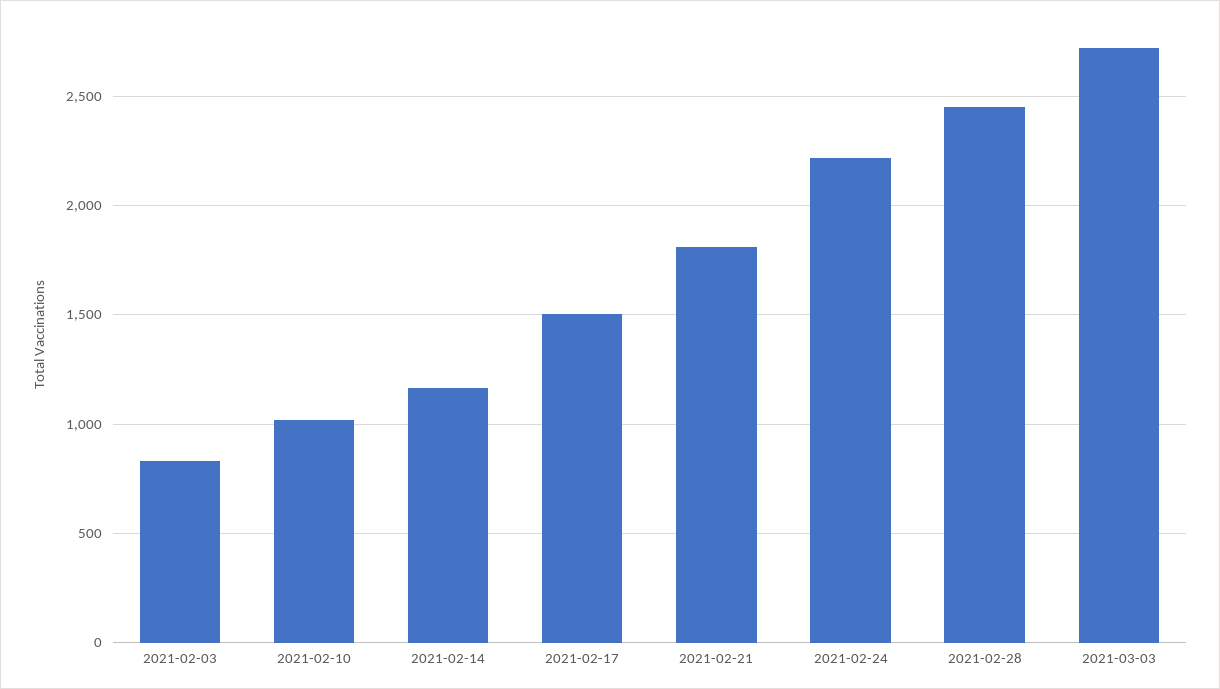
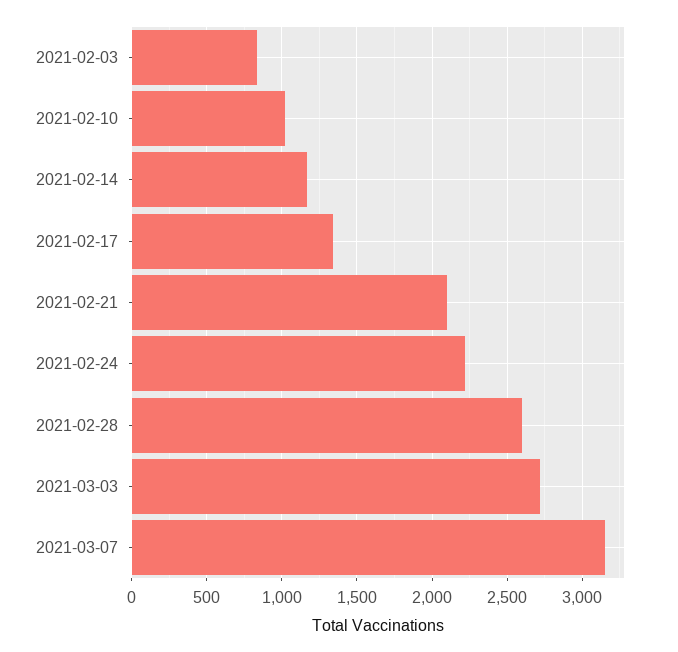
2021-02-17: 1500 -> 1350
2021-02-21: 1800 -> 2100
2021-02-28: 2450 -> 2600
2021-03-07: none -> 3150

